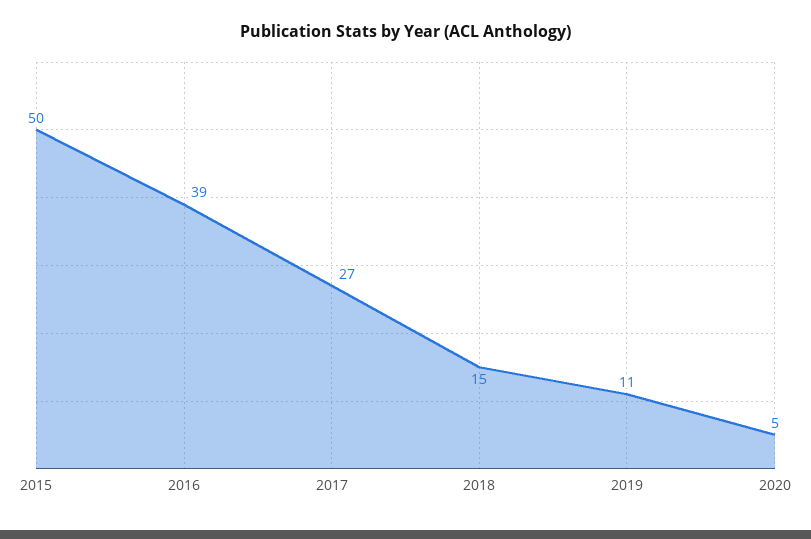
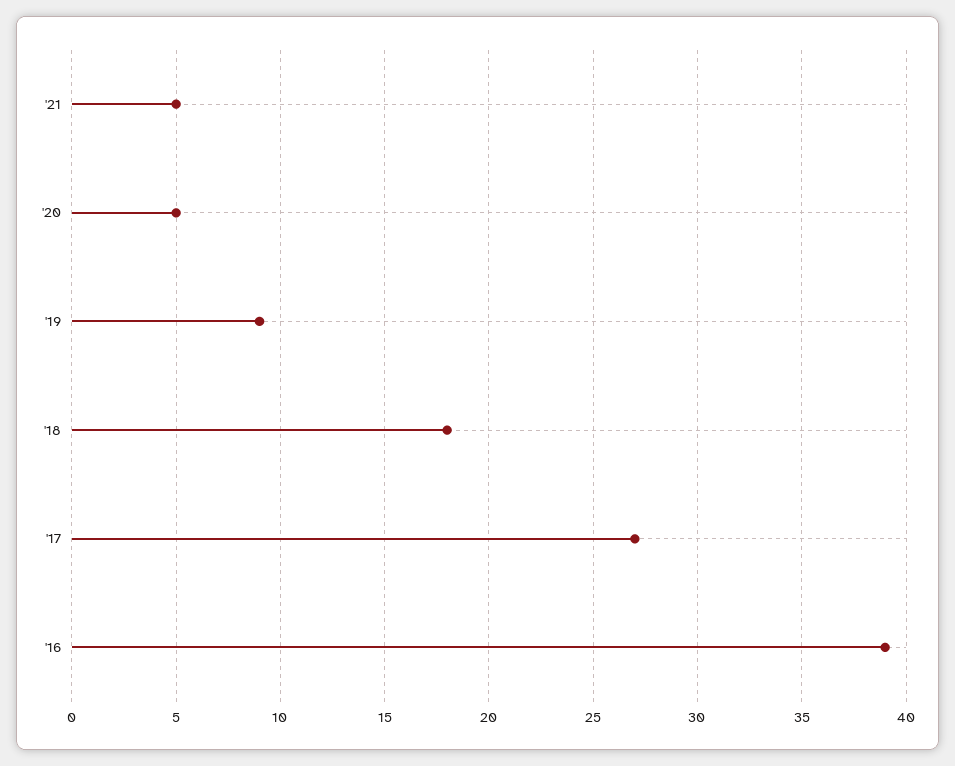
2015: 50 -> none
2018: 15 -> 18
2019: 11 -> 9
'21: none -> 5

